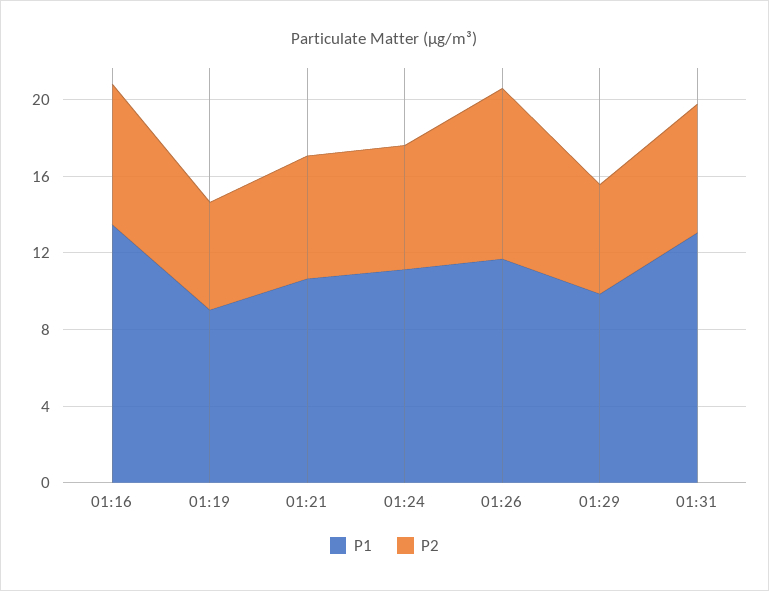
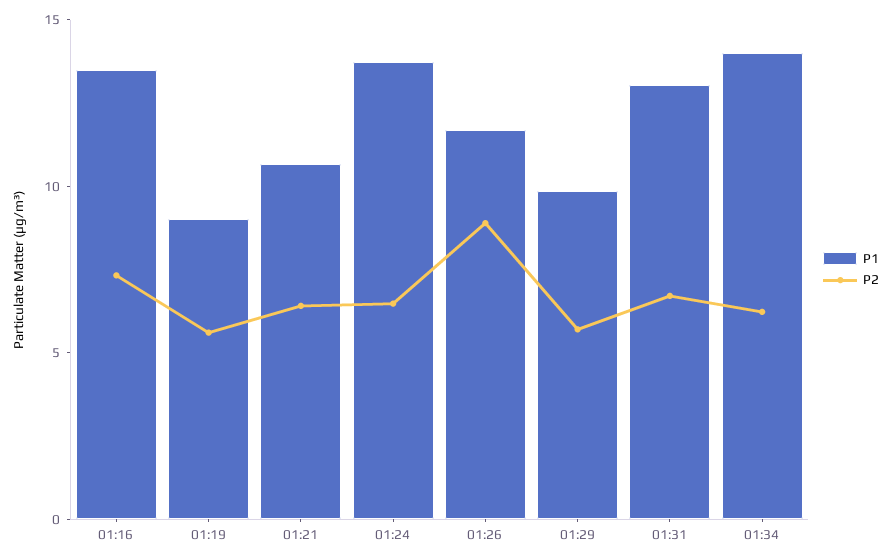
P1, 01:24: 11 -> 14
P1, 01:34: none -> 14
P2, 01:34: none -> 6

